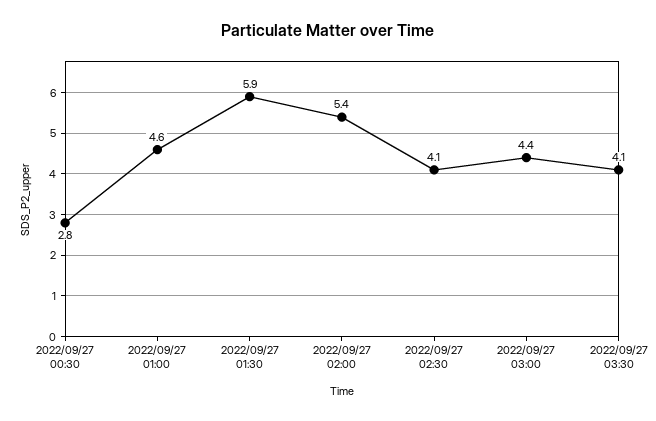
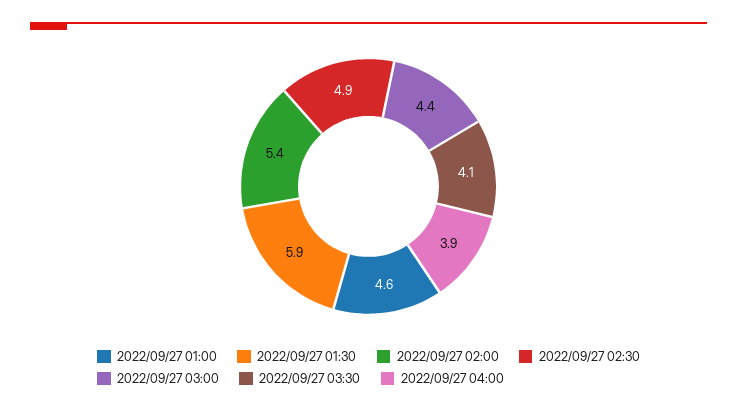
2022/09/27 00:30: 2.8 -> none
2022/09/27 02:30: 4.1 -> 4.9
2022/09/27 04:00: none -> 3.9

